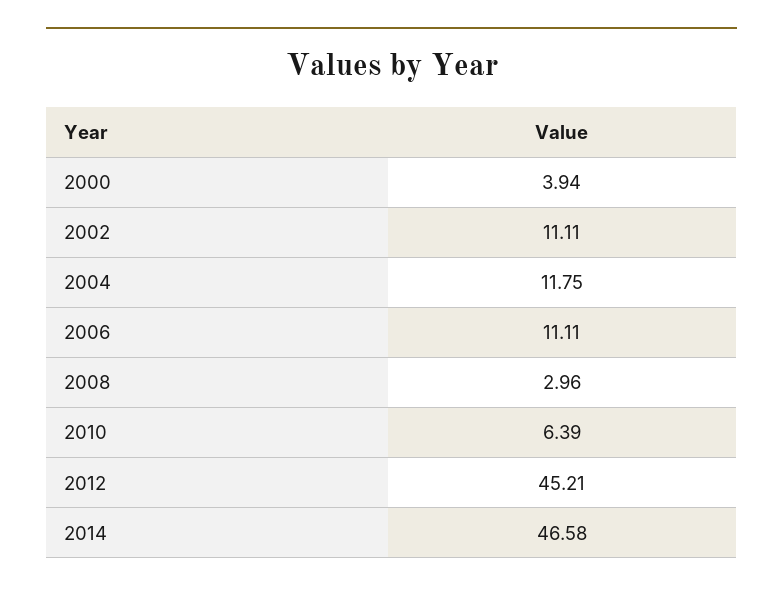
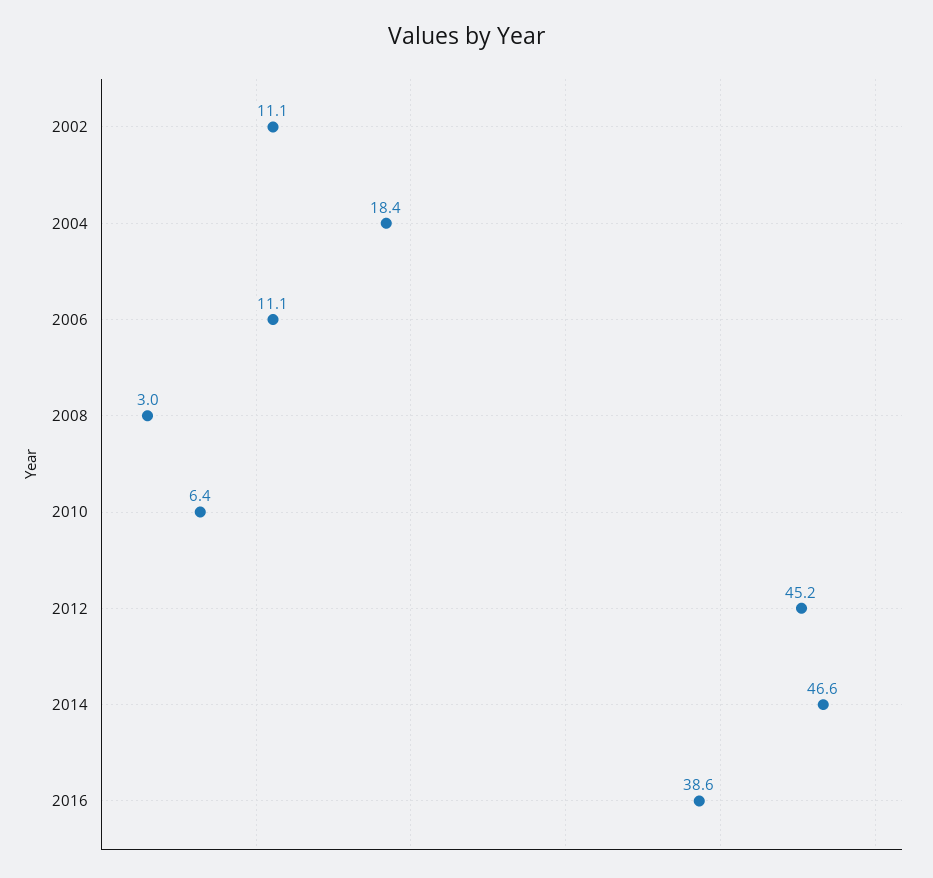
2000: 3.94 -> none
2004: 11.75 -> 18.4
2016: none -> 38.6

